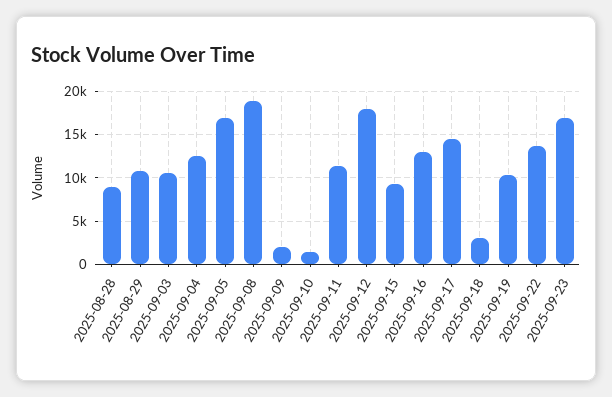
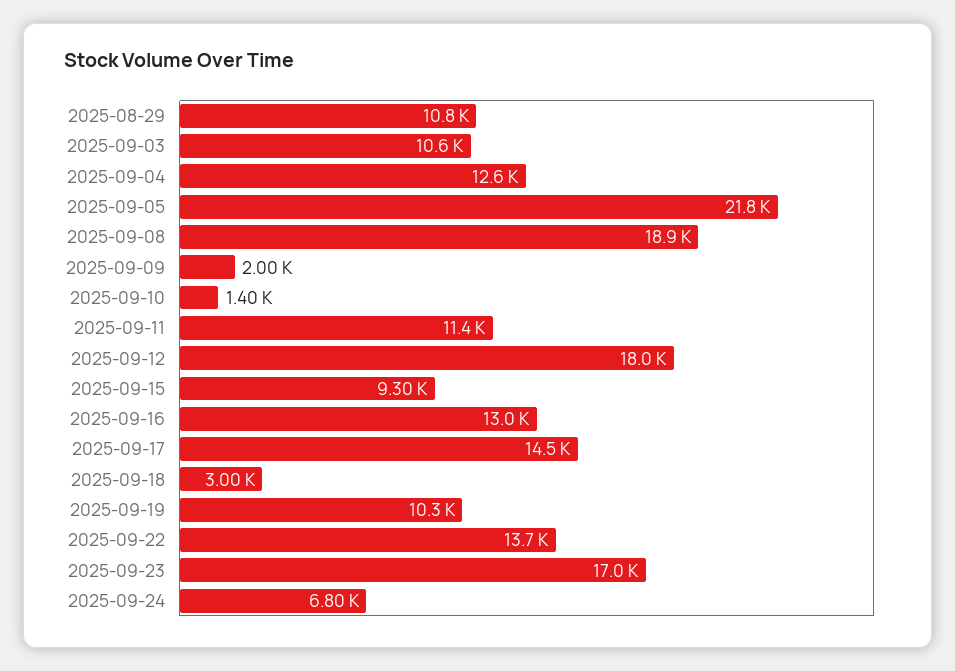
2025-08-28: 9000 -> none
2025-09-05: 17000 -> 21800
2025-09-24: none -> 6800

